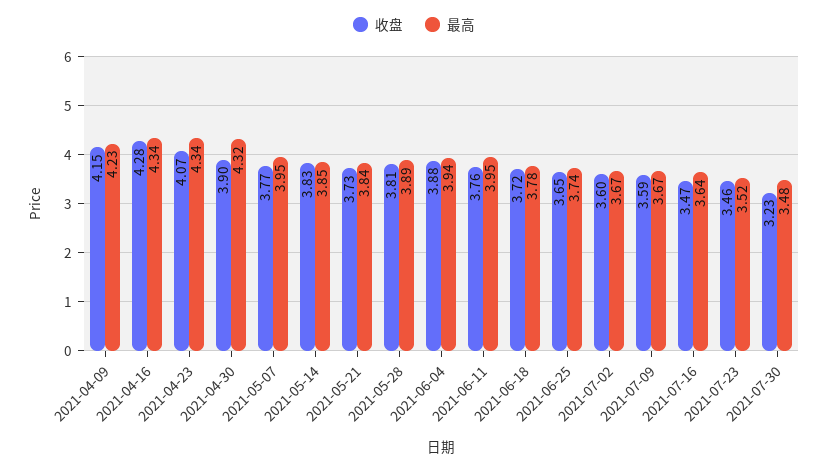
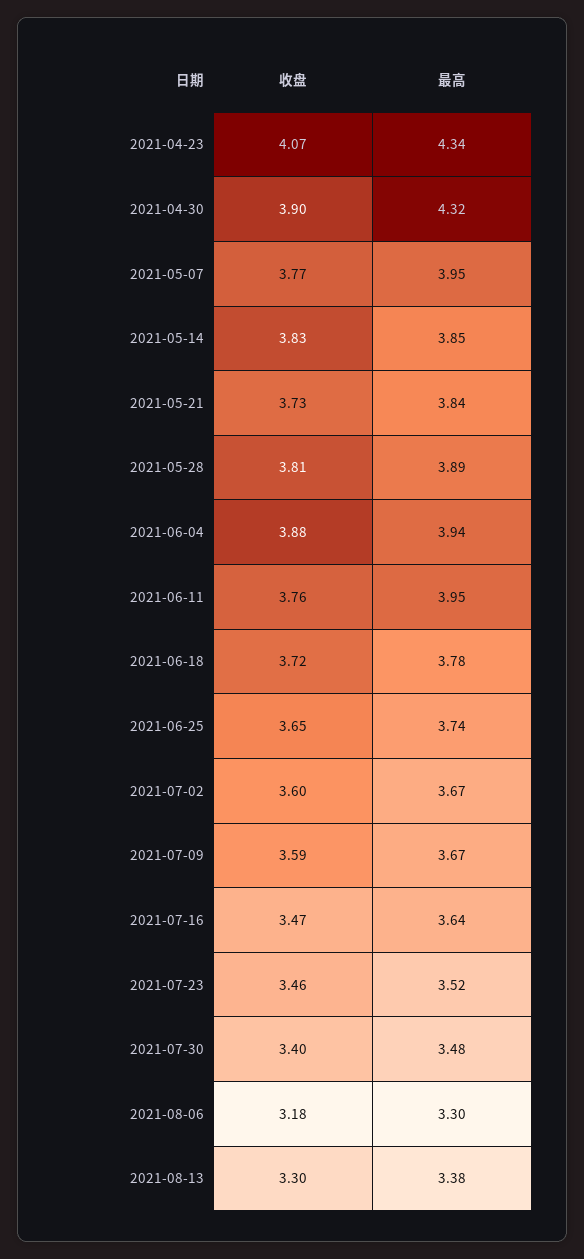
收盘, 2021-04-09: 4.15 -> none
最高, 2021-04-09: 4.23 -> none
收盘, 2021-04-16: 4.28 -> none
最高, 2021-04-16: 4.34 -> none
收盘, 2021-07-30: 3.23 -> 3.4
收盘, 2021-08-06: none -> 3.18
最高, 2021-08-06: none -> 3.3
收盘, 2021-08-13: none -> 3.3
最高, 2021-08-13: none -> 3.38

